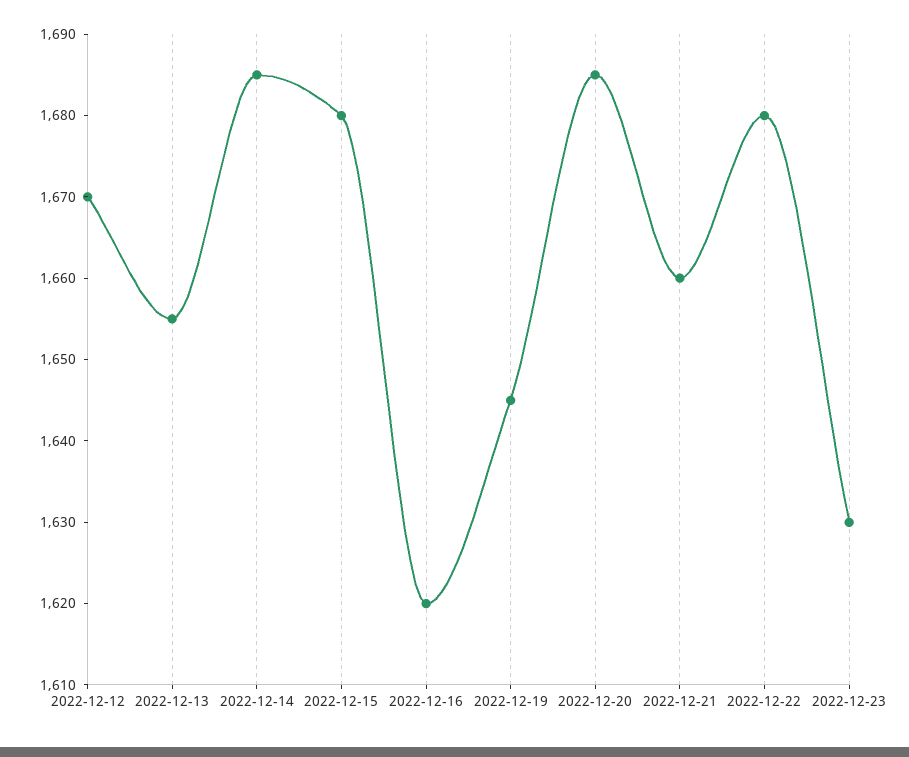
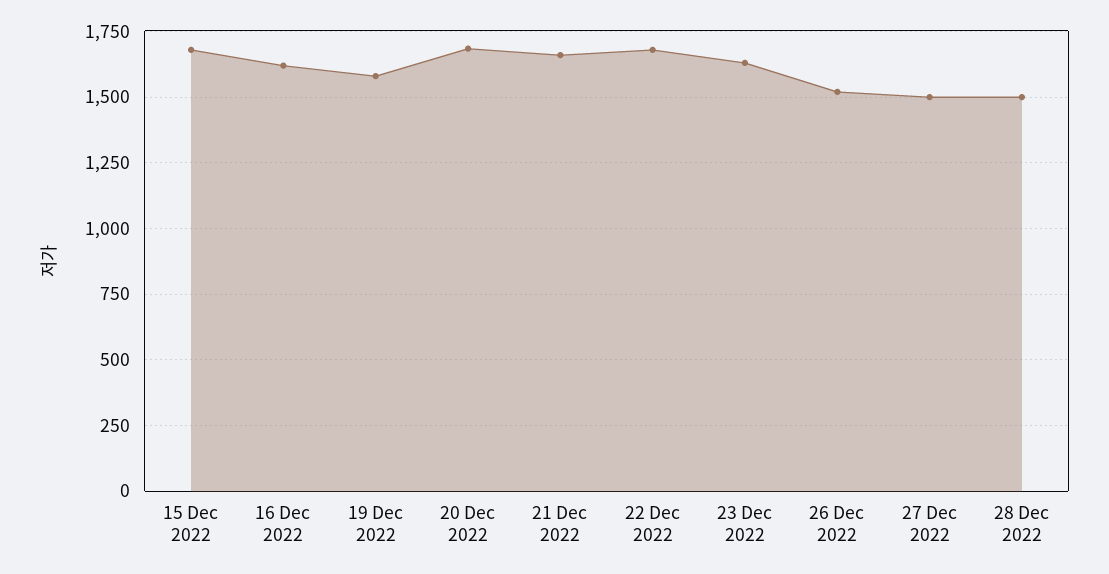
2022-12-12: 1670 -> none
2022-12-13: 1655 -> none
2022-12-14: 1685 -> none
2022-12-19: 1645 -> 1575
26 Dec 2022: none -> 1525
27 Dec 2022: none -> 1500
28 Dec 2022: none -> 1500

